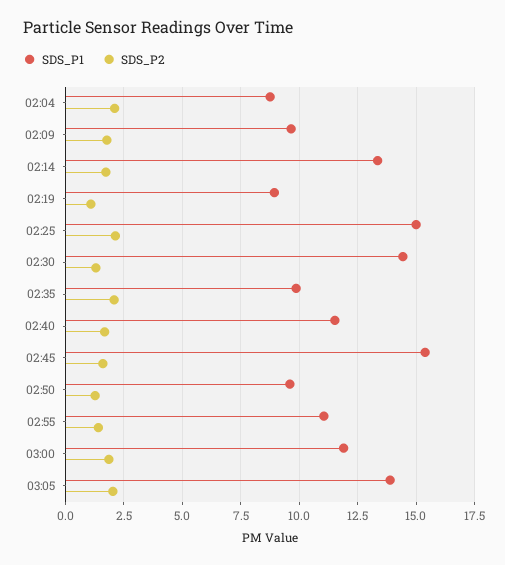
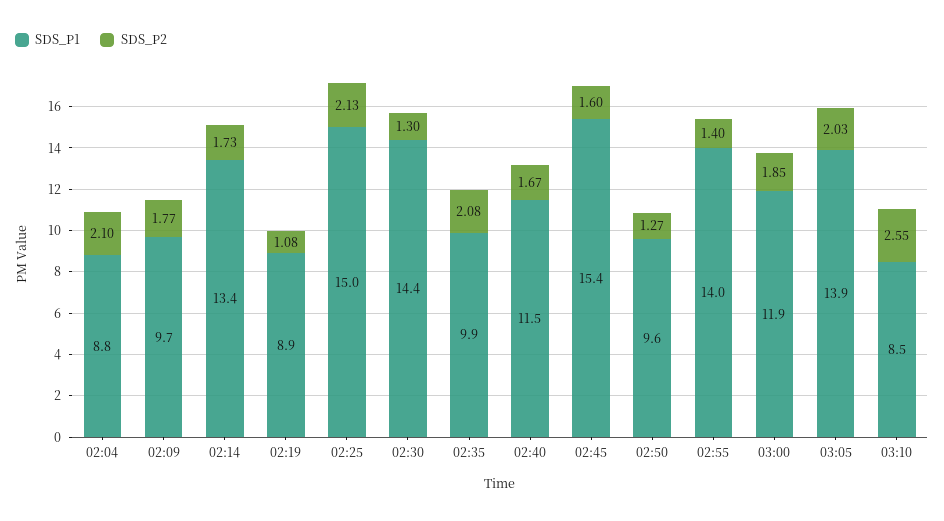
SDS_P1, 02:55: 11 -> 14
SDS_P1, 03:10: none -> 8.5
SDS_P2, 03:10: none -> 2.55

